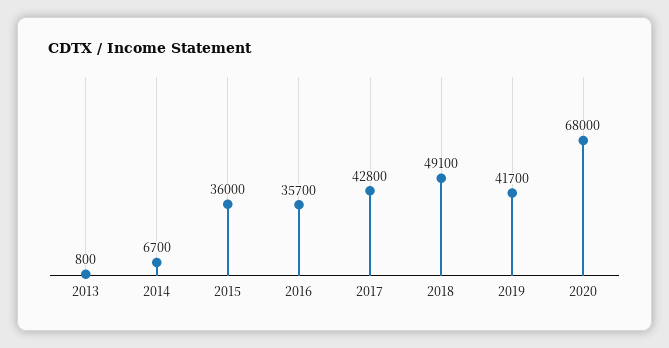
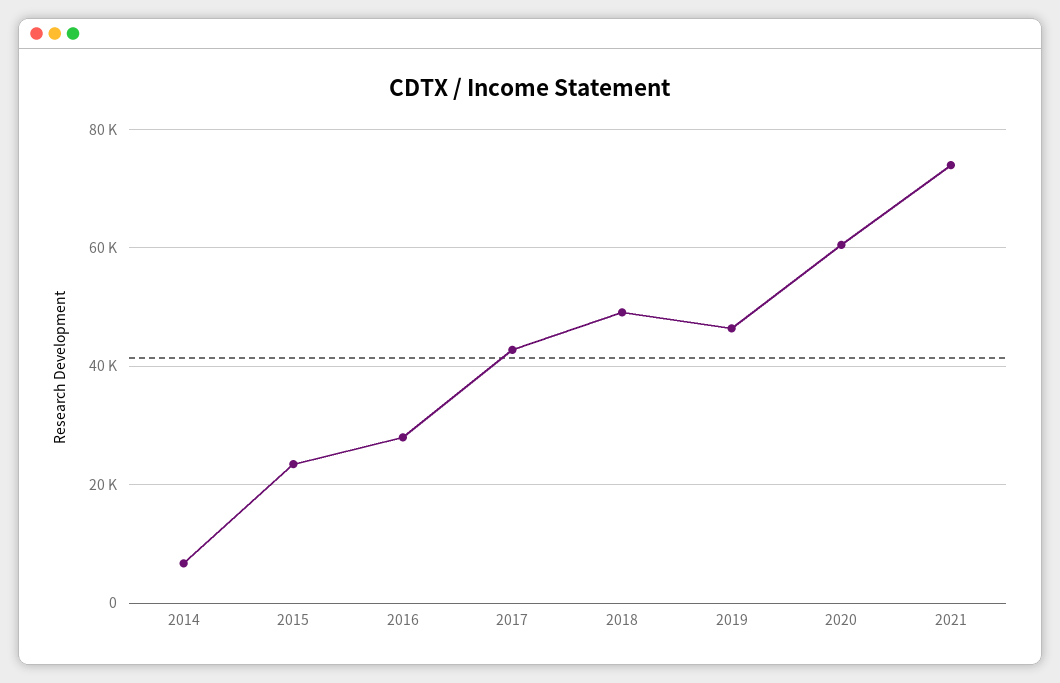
2013: 800 -> none
2015: 36000 -> 24000
2016: 35700 -> 28000
2019: 41700 -> 46000
2020: 68000 -> 60000
2021: none -> 74000

